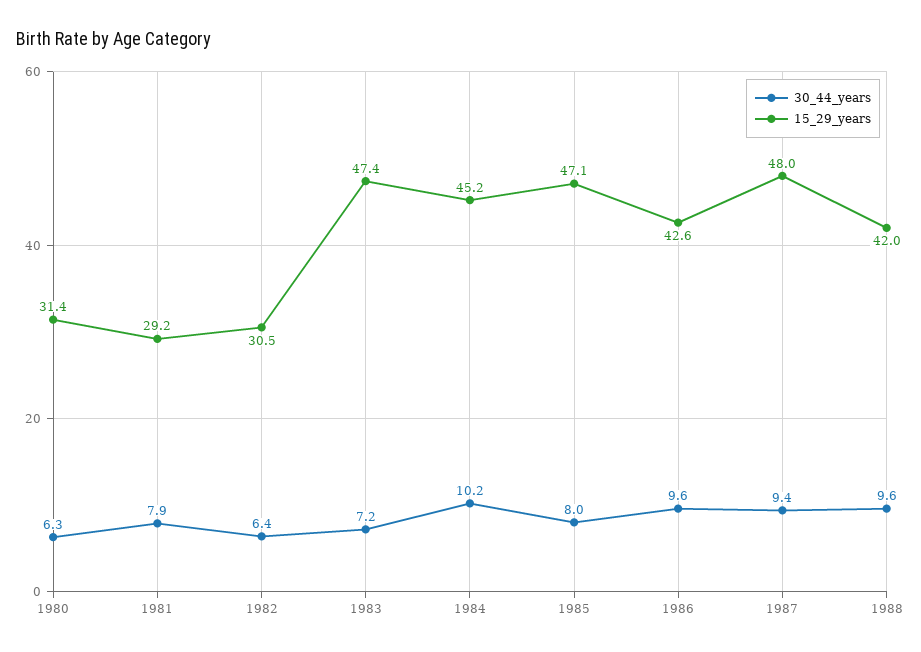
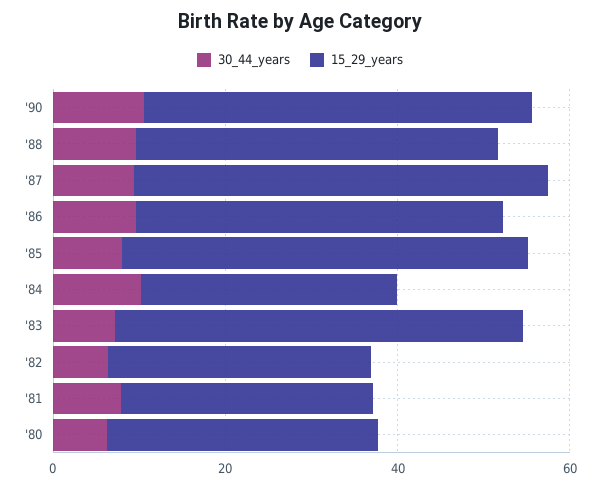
15_29_years, 1984: 45.2 -> 30
30_44_years, '90: none -> 10
15_29_years, '90: none -> 45

